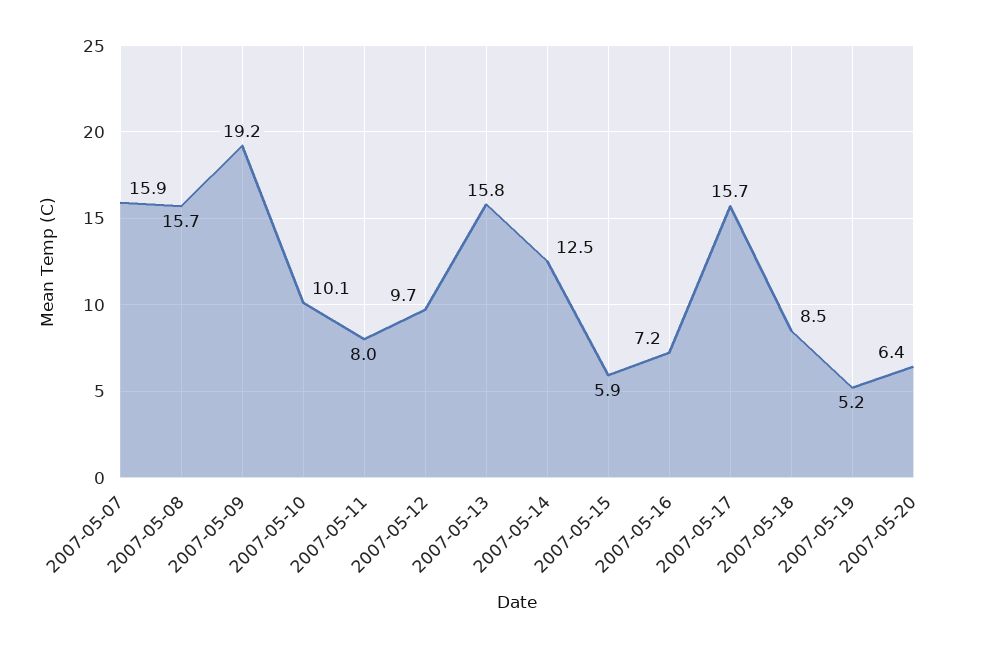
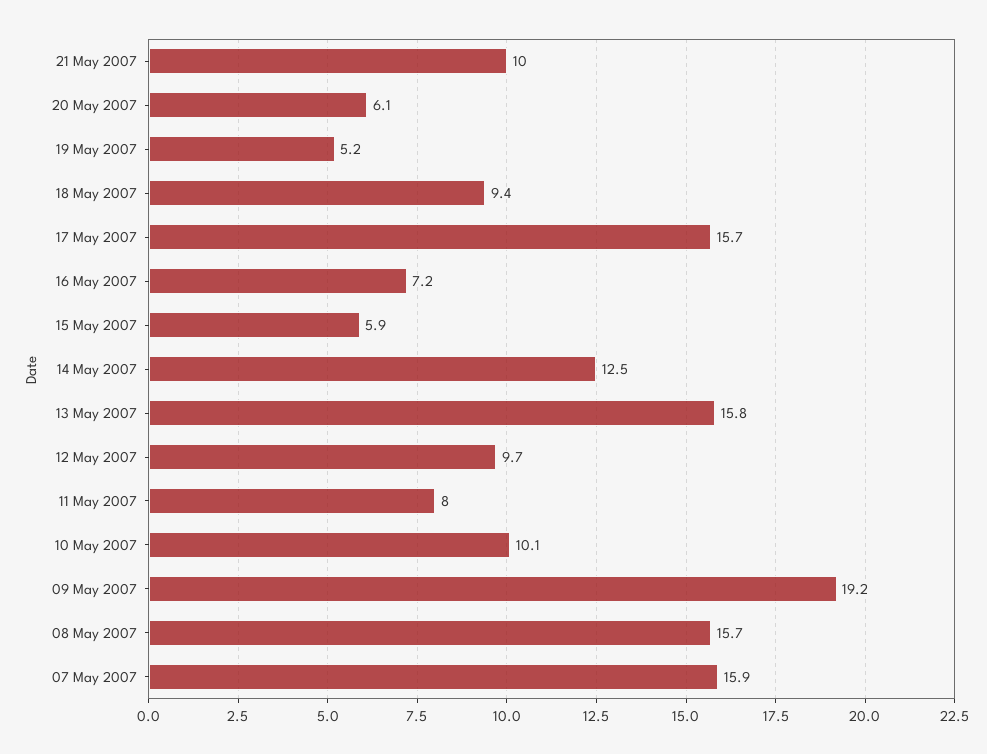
2007-05-18: 8.5 -> 9.4
2007-05-20: 6.4 -> 6.1
21 May 2007: none -> 10

